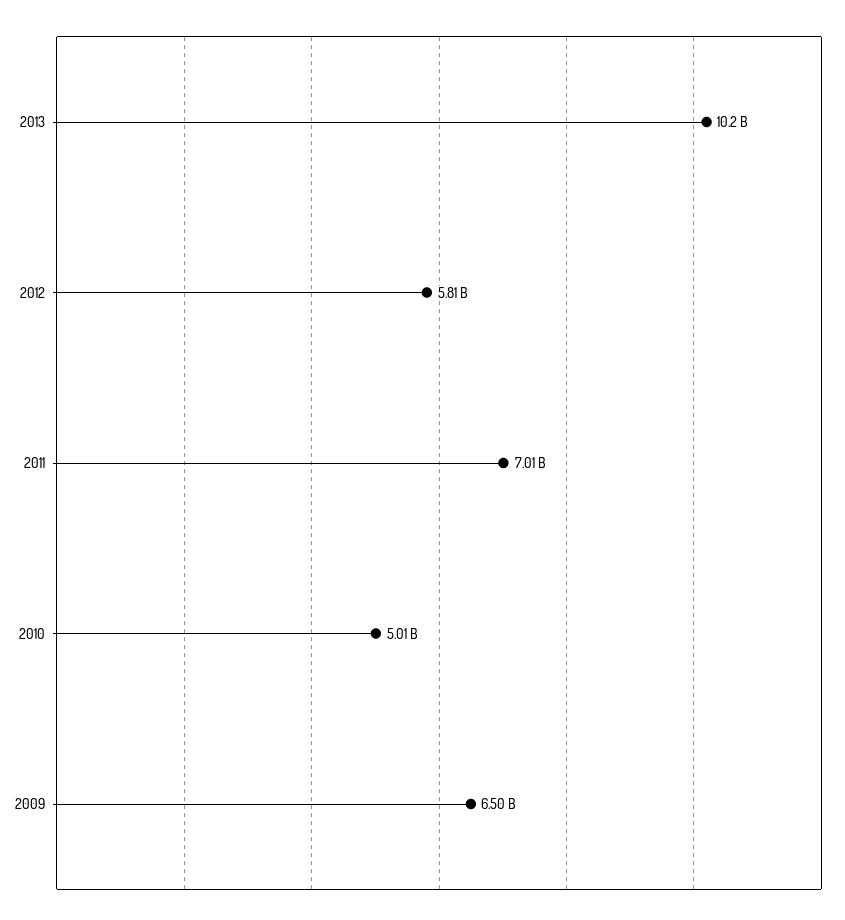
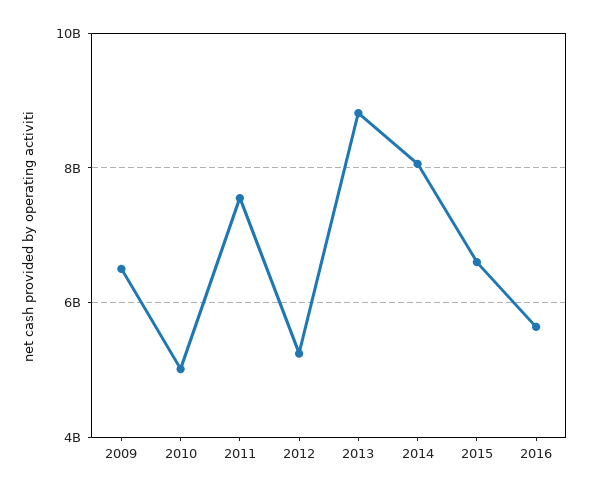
2013: 10200000000 -> 8800000000
2012: 5810000000 -> 5200000000
2011: 7010000000 -> 7600000000
2014: none -> 8000000000
2015: none -> 6600000000
2016: none -> 5600000000

